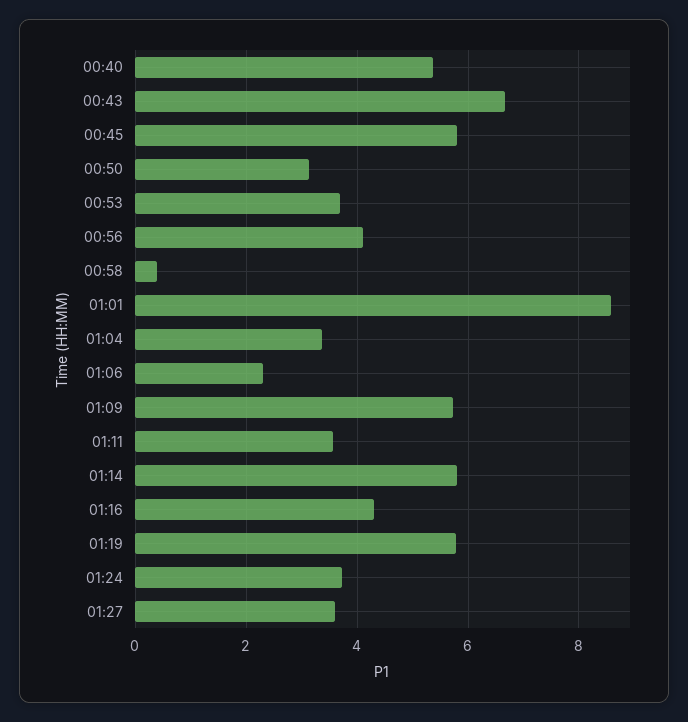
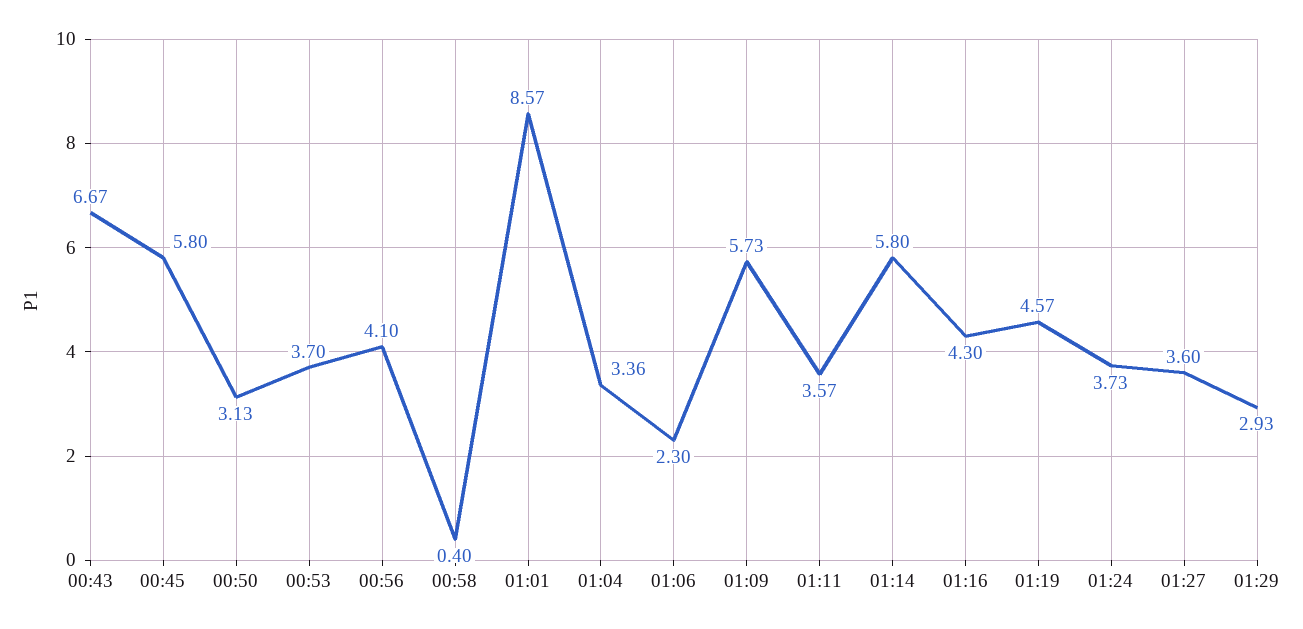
00:40: 5.4 -> none
01:19: 5.8 -> 4.57
01:29: none -> 2.93

